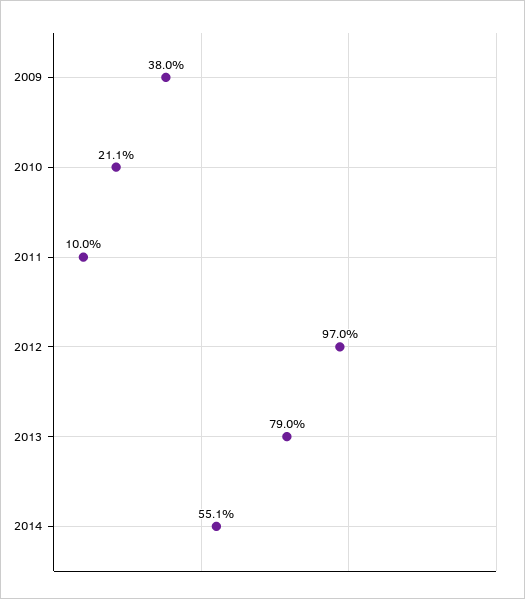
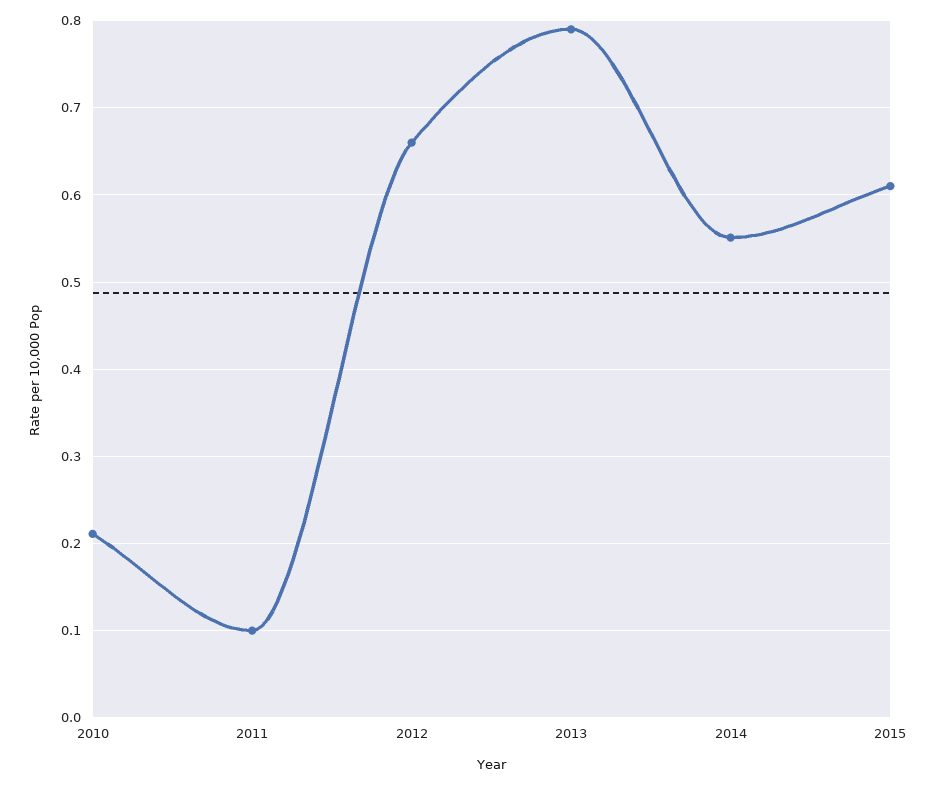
2009: 0.38 -> none
2012: 0.97 -> 0.66
2015: none -> 0.61

